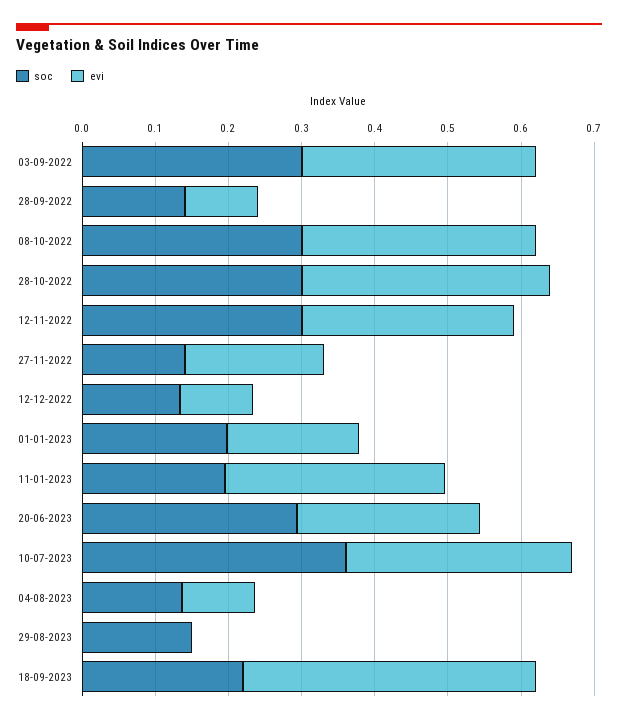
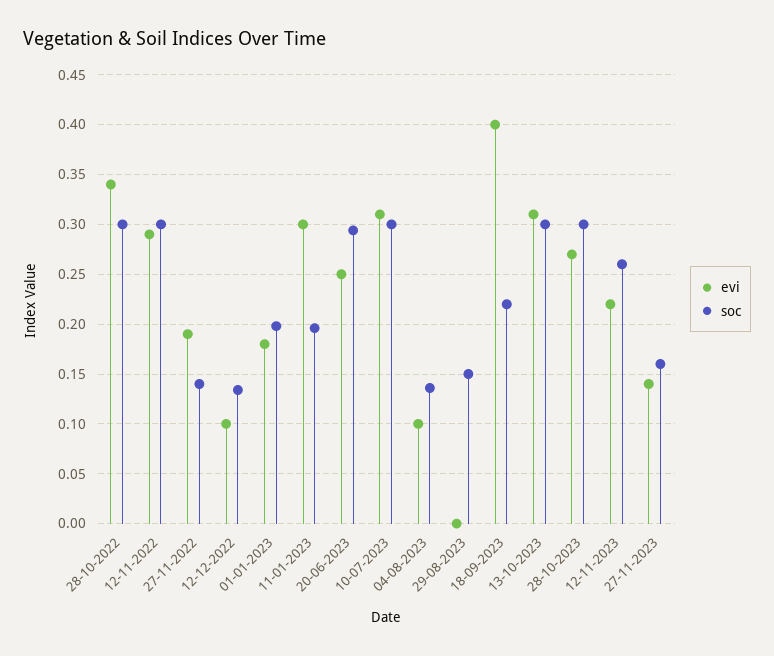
soc, 03-09-2022: 0.3 -> none
evi, 03-09-2022: 0.32 -> none
soc, 28-09-2022: 0.14 -> none
evi, 28-09-2022: 0.1 -> none
soc, 08-10-2022: 0.3 -> none
evi, 08-10-2022: 0.32 -> none
soc, 10-07-2023: 0.36 -> 0.3
evi, 13-10-2023: none -> 0.31
soc, 13-10-2023: none -> 0.3
evi, 28-10-2023: none -> 0.27
soc, 28-10-2023: none -> 0.3
evi, 12-11-2023: none -> 0.22
soc, 12-11-2023: none -> 0.26
evi, 27-11-2023: none -> 0.14
soc, 27-11-2023: none -> 0.16

